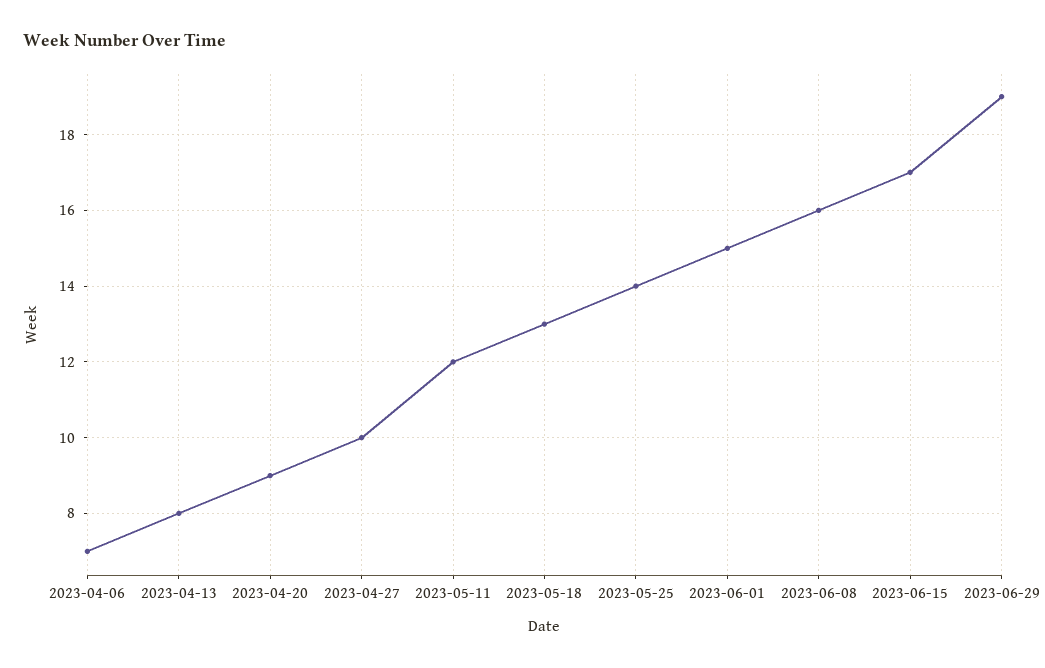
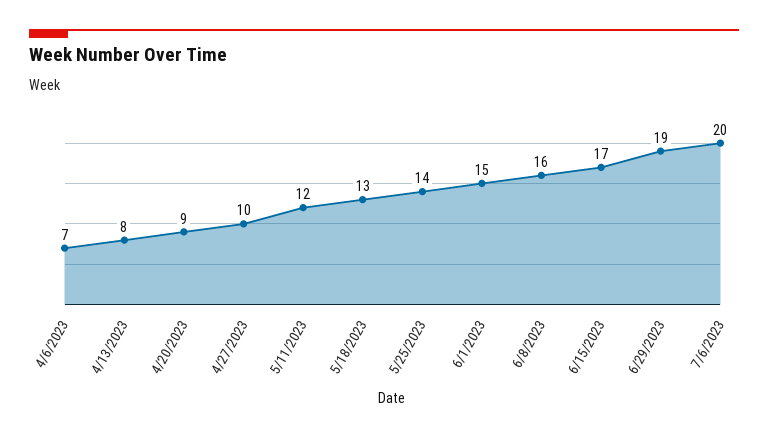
7/6/2023: none -> 20

